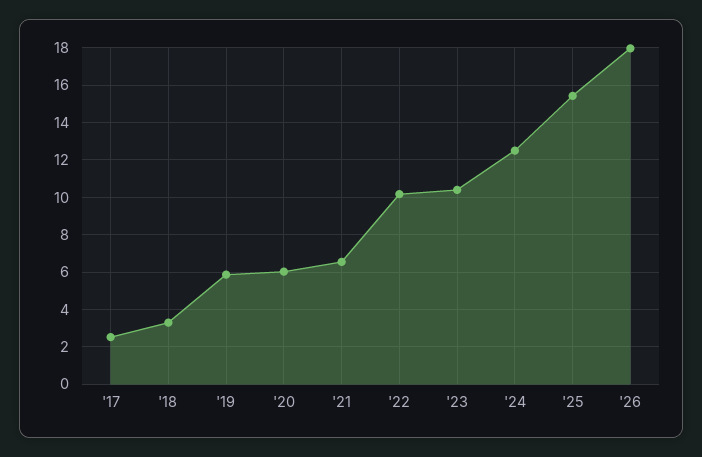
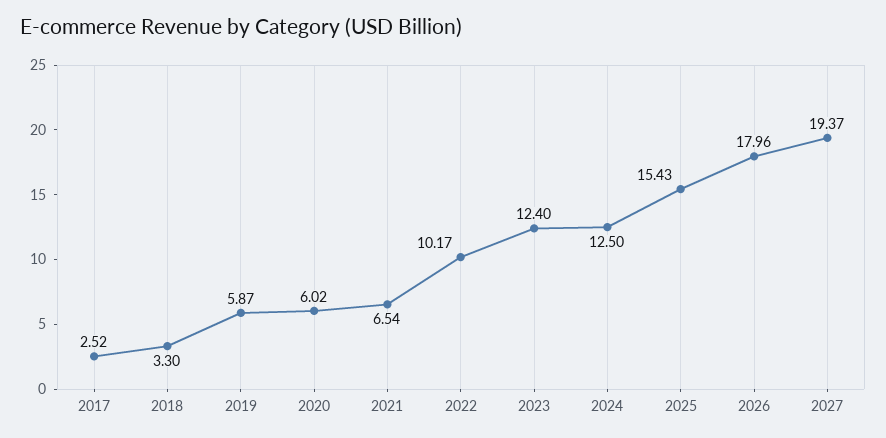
'23: 10.5 -> 12.4
2027: none -> 19.37

